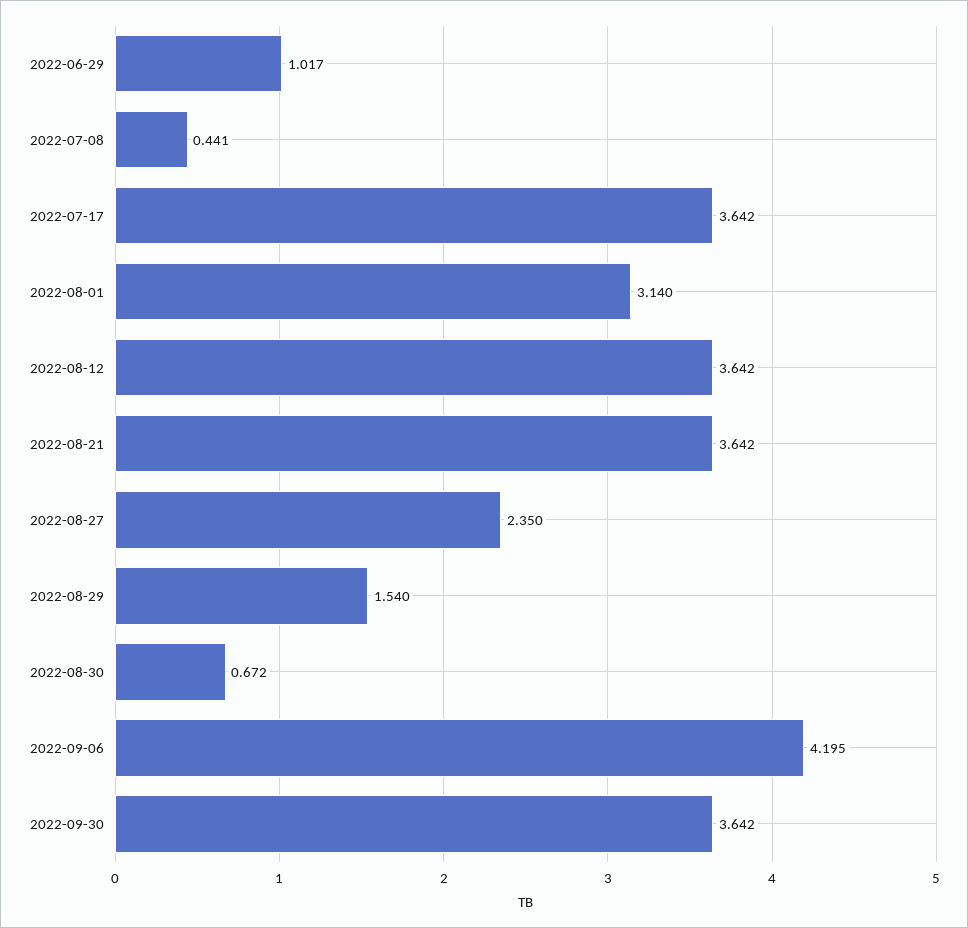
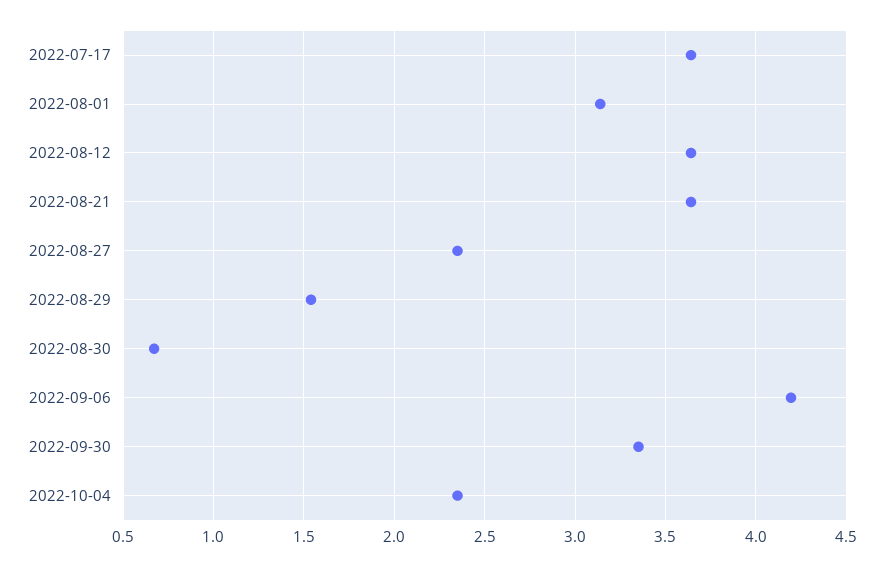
2022-06-29: 1.017 -> none
2022-07-08: 0.441 -> none
2022-09-30: 3.642 -> 3.35
2022-10-04: none -> 2.35

